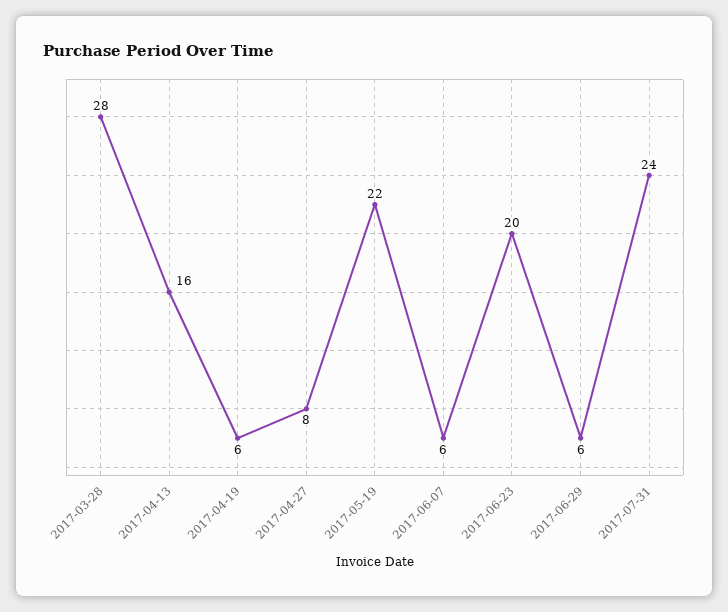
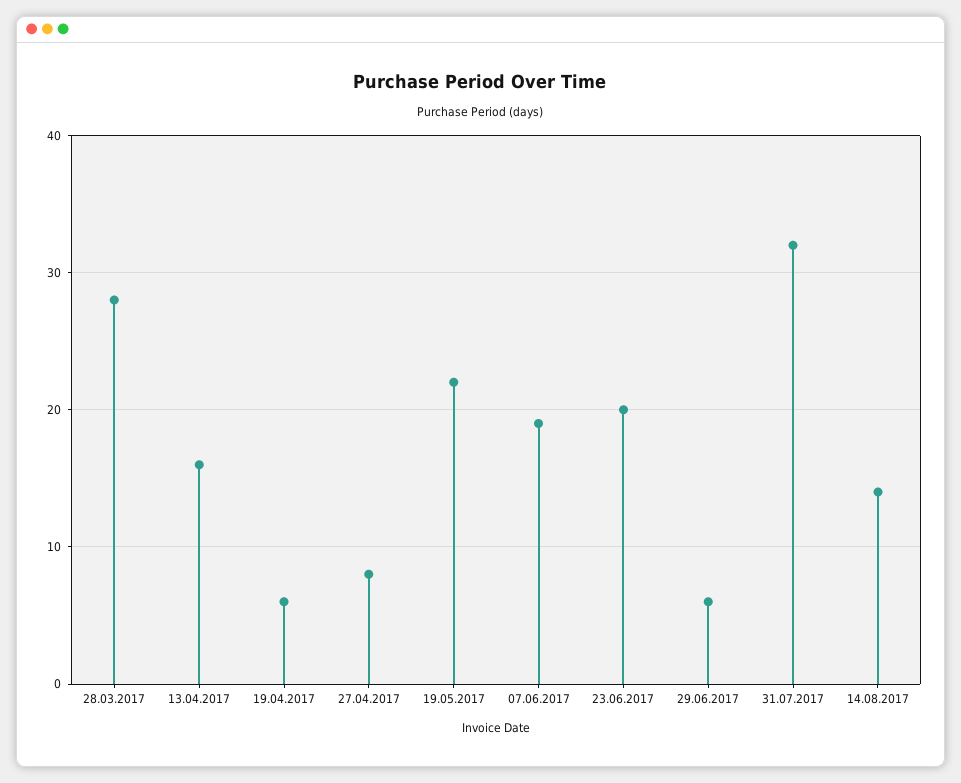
2017-06-07: 6 -> 19
2017-07-31: 24 -> 32
14.08.2017: none -> 14

